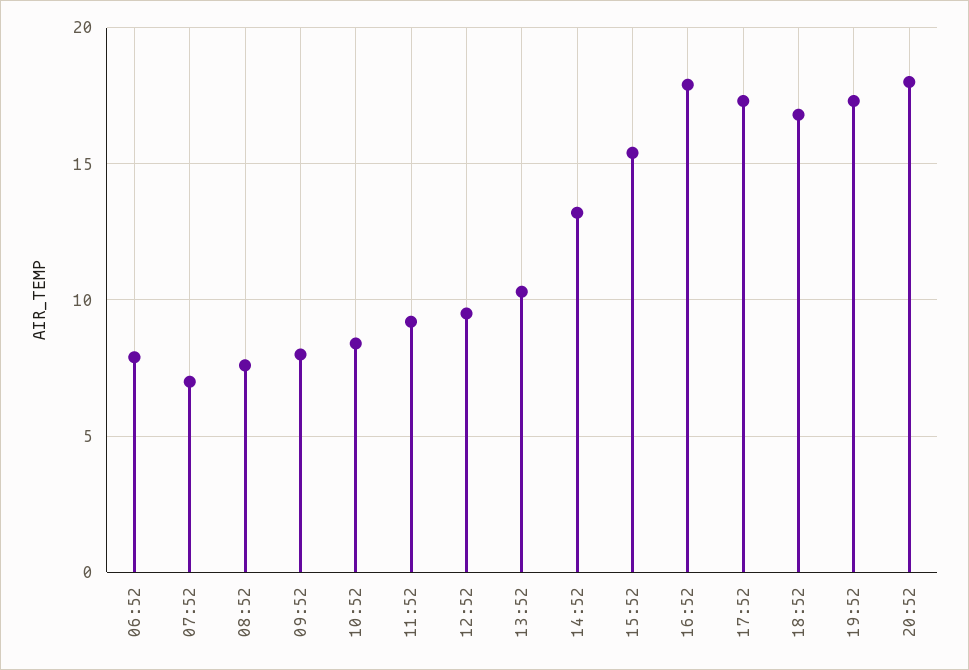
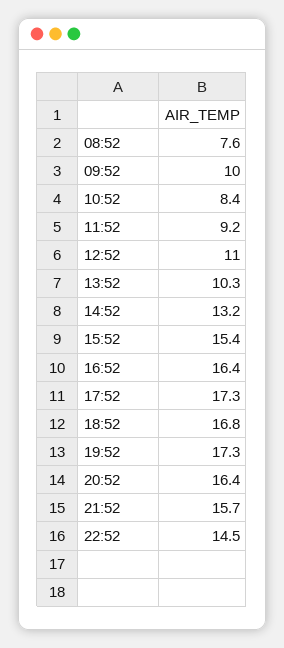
06:52: 8 -> none
07:52: 7 -> none
09:52: 8 -> 10
12:52: 9.5 -> 11
16:52: 18 -> 16.4
20:52: 18 -> 16.4
21:52: none -> 15.7
22:52: none -> 14.5

